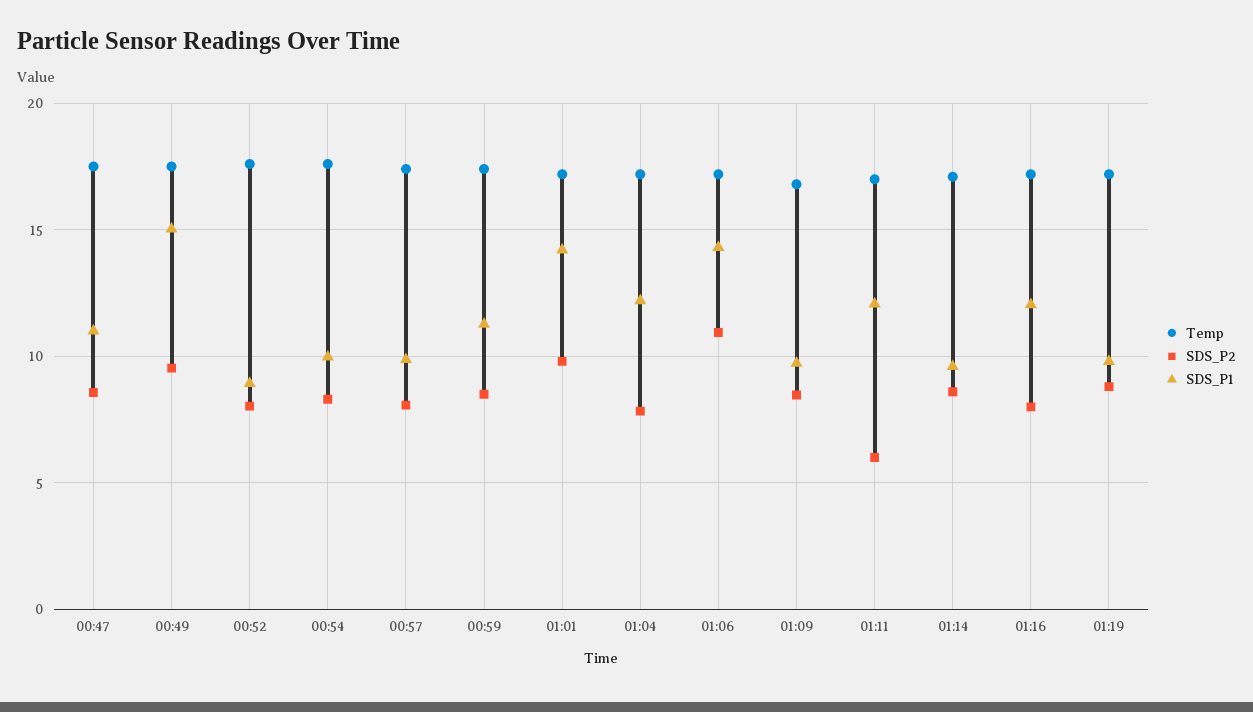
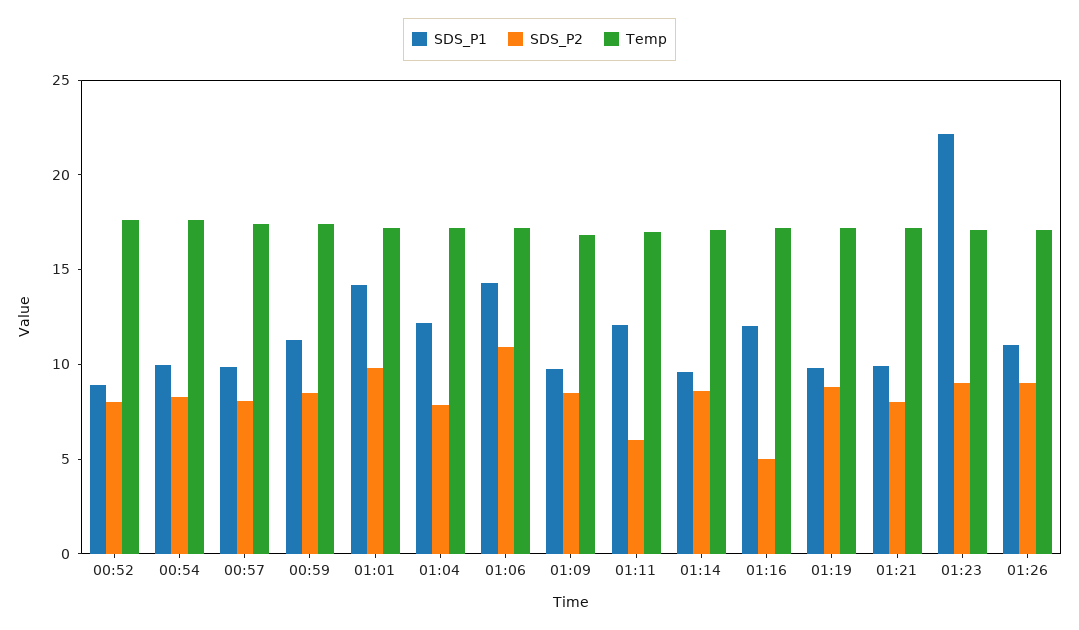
Temp, 00:47: 17.5 -> none
SDS_P2, 00:47: 8.5 -> none
SDS_P1, 00:47: 11 -> none
Temp, 00:49: 17.5 -> none
SDS_P2, 00:49: 9.5 -> none
SDS_P1, 00:49: 15 -> none
SDS_P2, 01:16: 8 -> 5
SDS_P1, 01:21: none -> 10
SDS_P2, 01:21: none -> 8
Temp, 01:21: none -> 17
SDS_P1, 01:23: none -> 22
SDS_P2, 01:23: none -> 9
Temp, 01:23: none -> 17
SDS_P1, 01:26: none -> 11
SDS_P2, 01:26: none -> 9
Temp, 01:26: none -> 17

